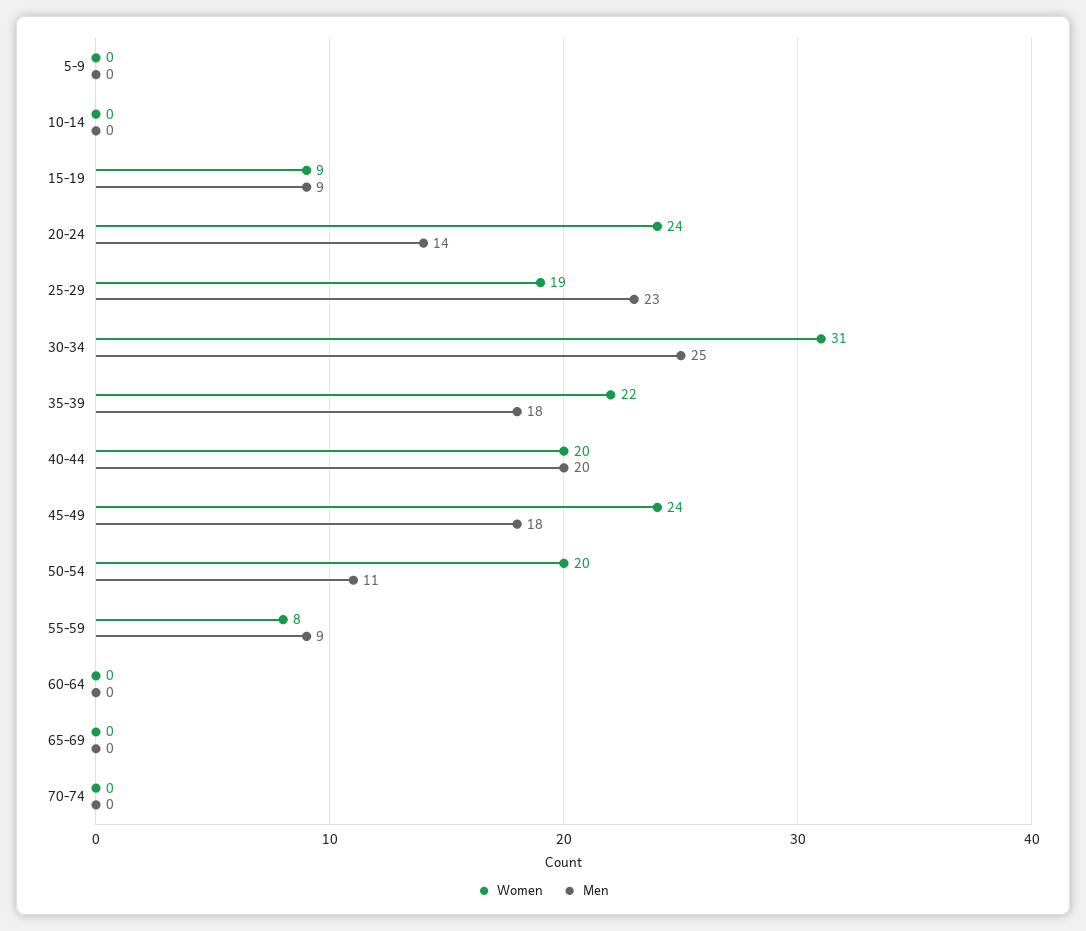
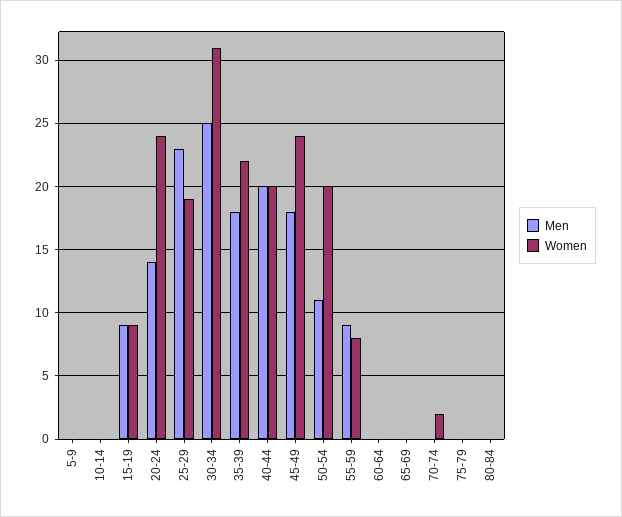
Women, 70-74: 0 -> 2
Men, 75-79: none -> 0
Women, 75-79: none -> 0
Men, 80-84: none -> 0
Women, 80-84: none -> 0

